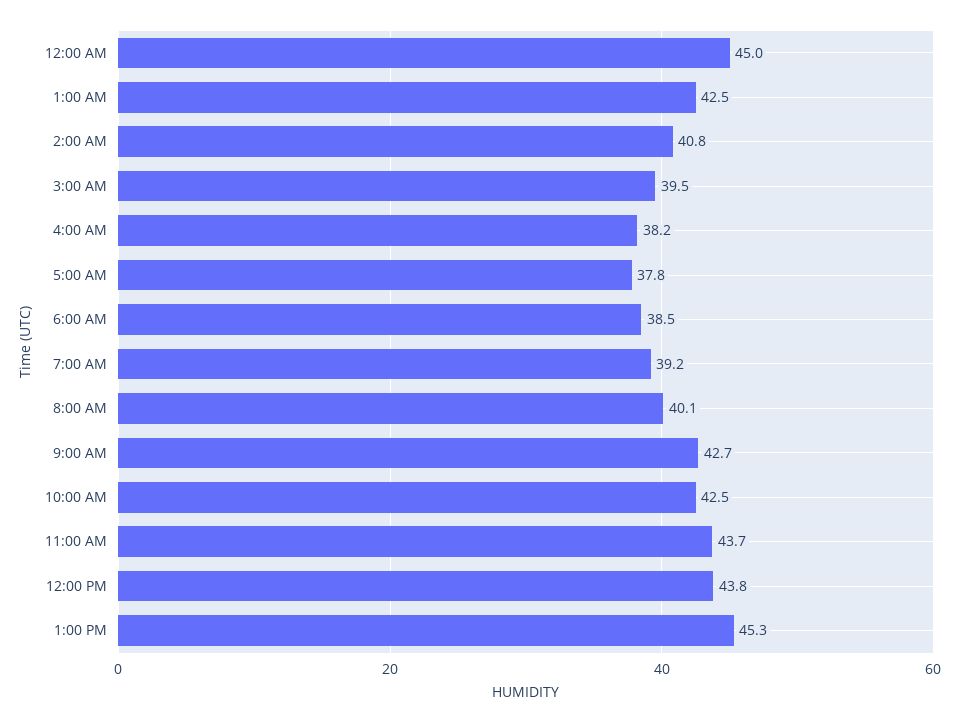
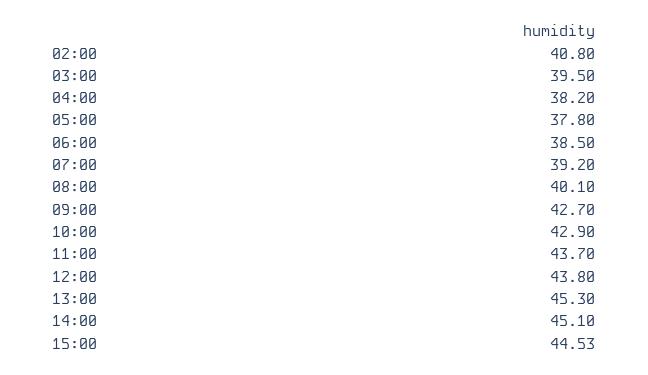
12:00 AM: 45 -> none
1:00 AM: 42.5 -> none
10:00 AM: 42.5 -> 42.9
14:00: none -> 45.1
15:00: none -> 44.53

